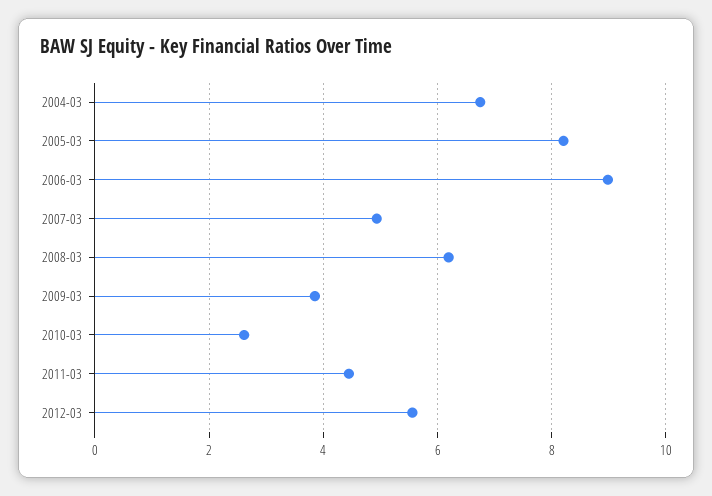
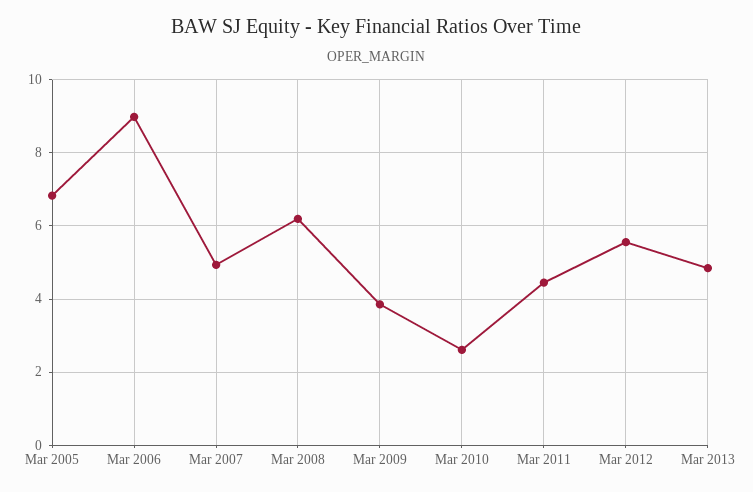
2004-03: 6.8 -> none
2005-03: 8.2 -> 6.8
Mar 2013: none -> 4.8

